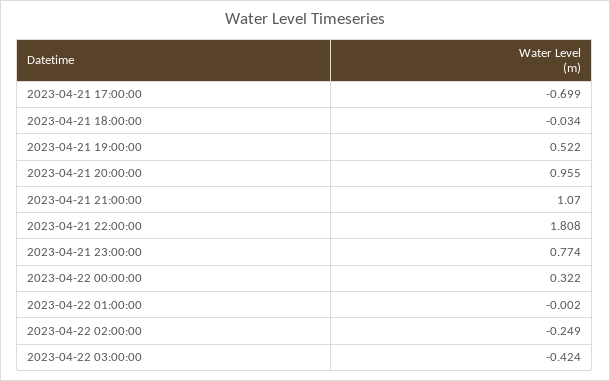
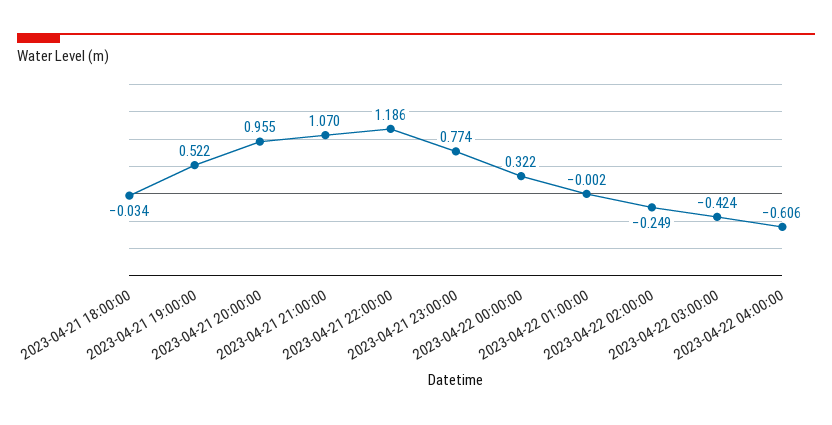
2023-04-21 17:00:00: -0.699 -> none
2023-04-21 22:00:00: 1.808 -> 1.186
2023-04-22 04:00:00: none -> -0.606

